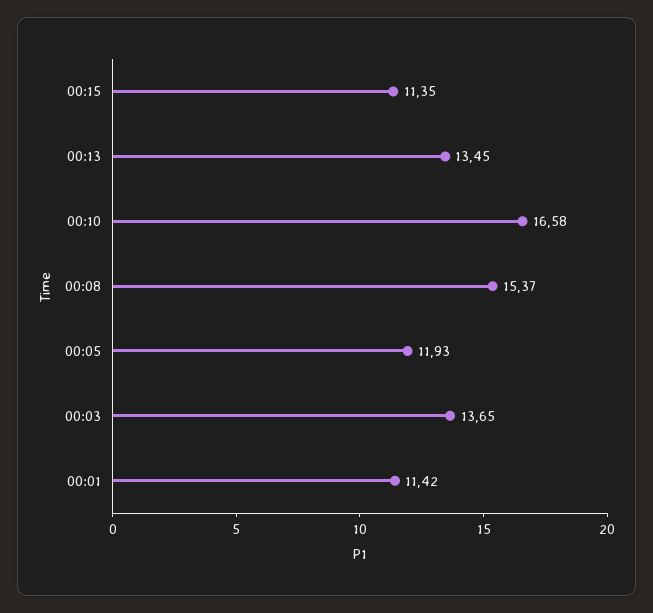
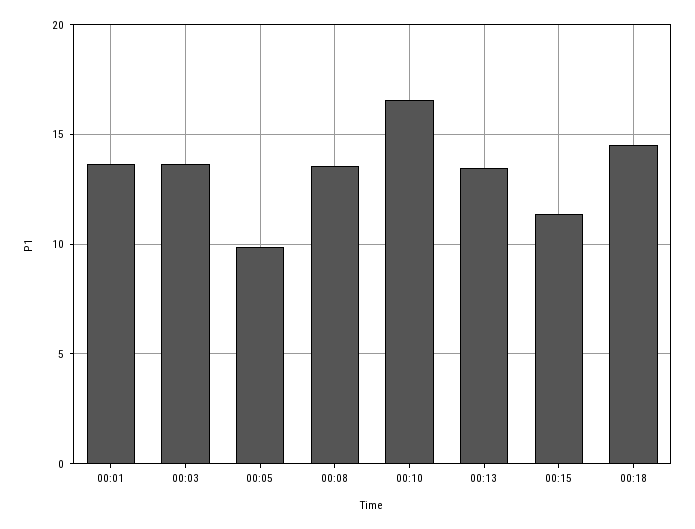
00:08: 15.37 -> 13.5
00:05: 11.93 -> 10
00:01: 11.42 -> 13.5
00:18: none -> 14.5

